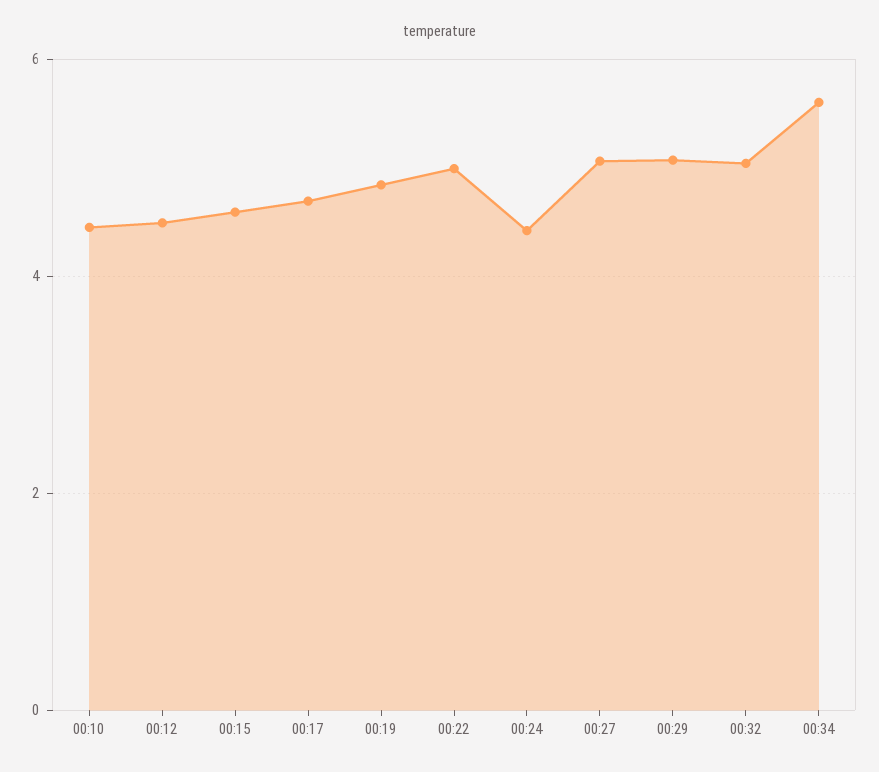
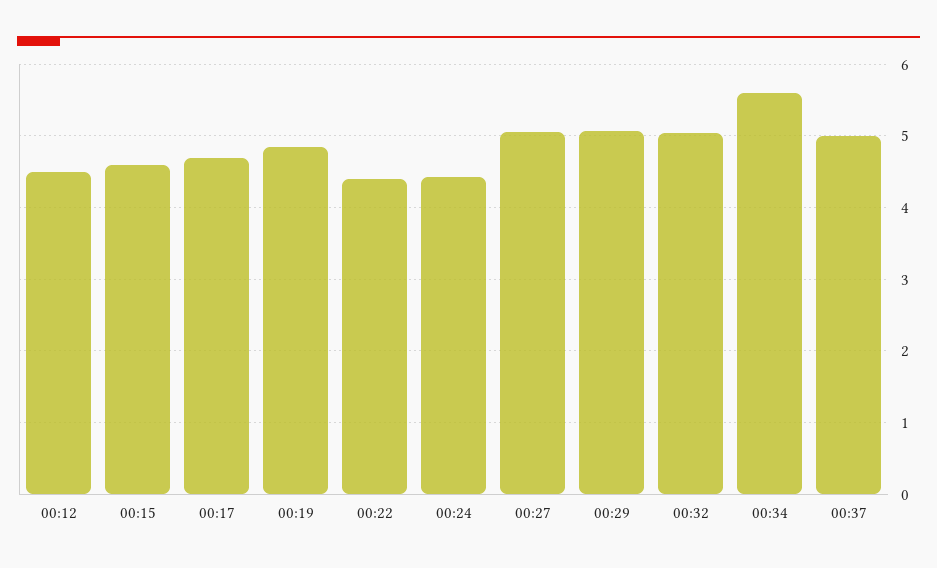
00:10: 4.4 -> none
00:22: 5 -> 4.4
00:37: none -> 5

